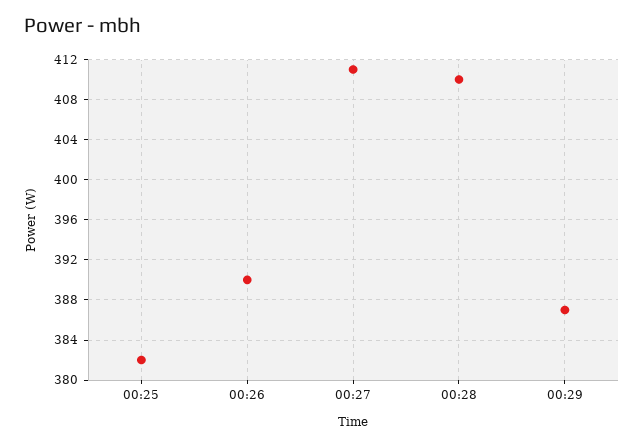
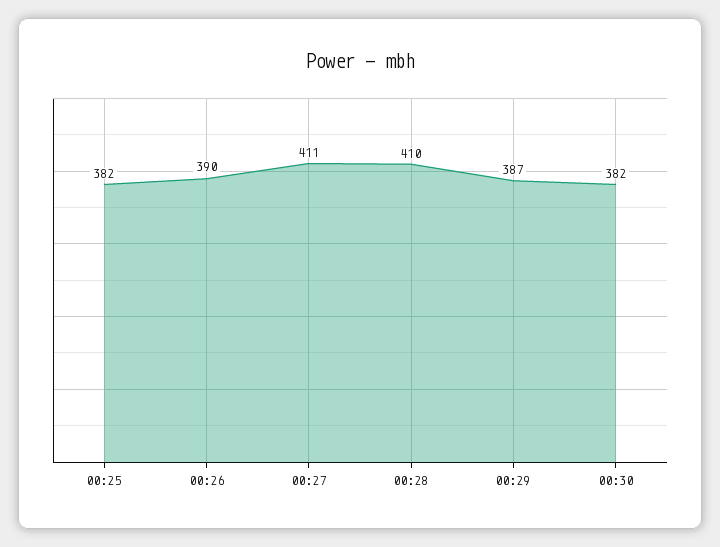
00:30: none -> 382

